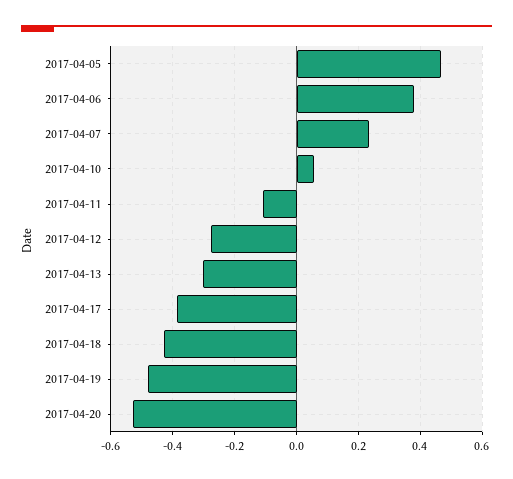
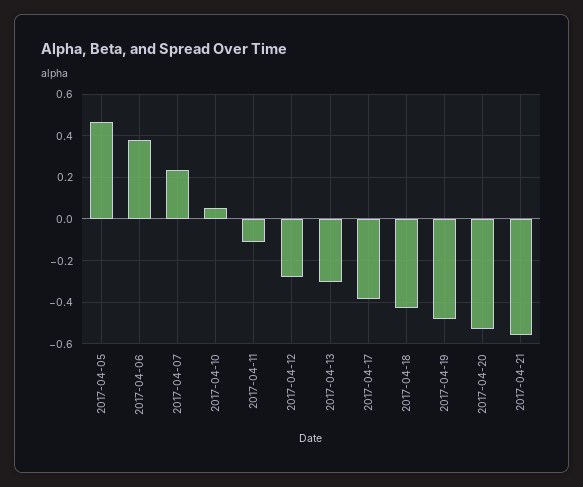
2017-04-21: none -> -0.55

